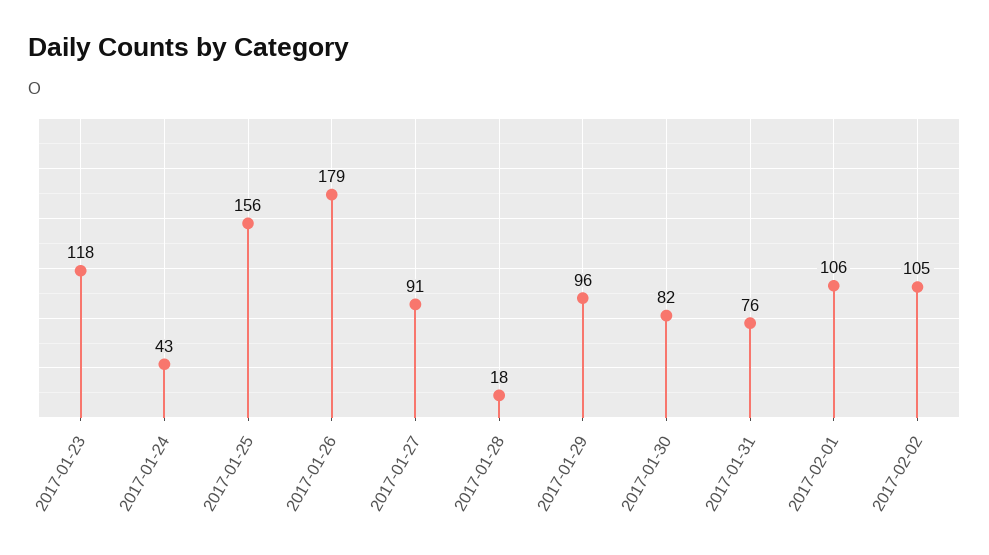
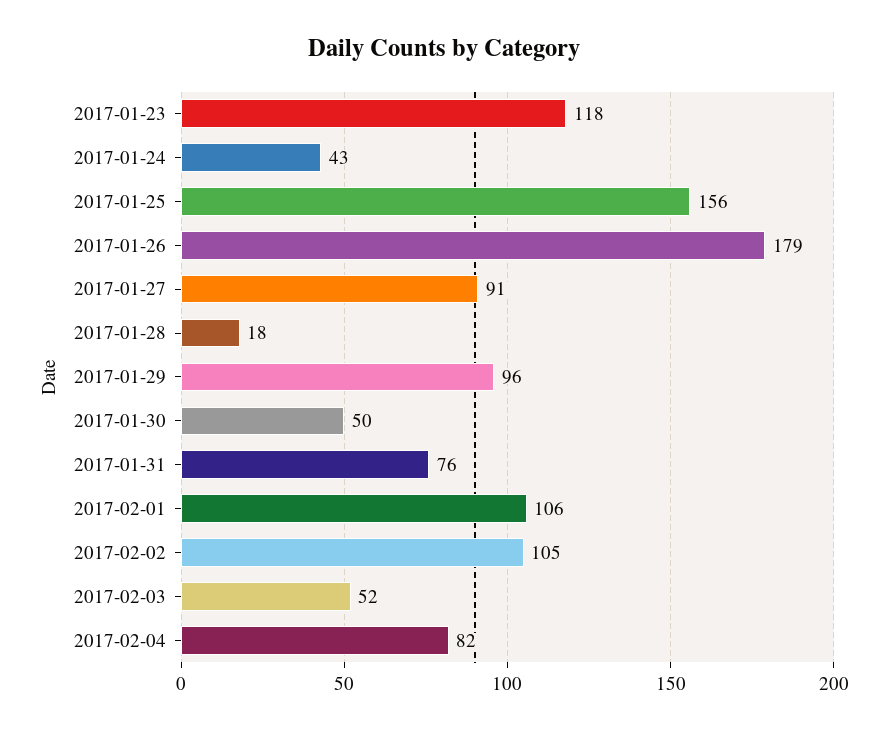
2017-01-30: 82 -> 50
2017-02-03: none -> 52
2017-02-04: none -> 82

